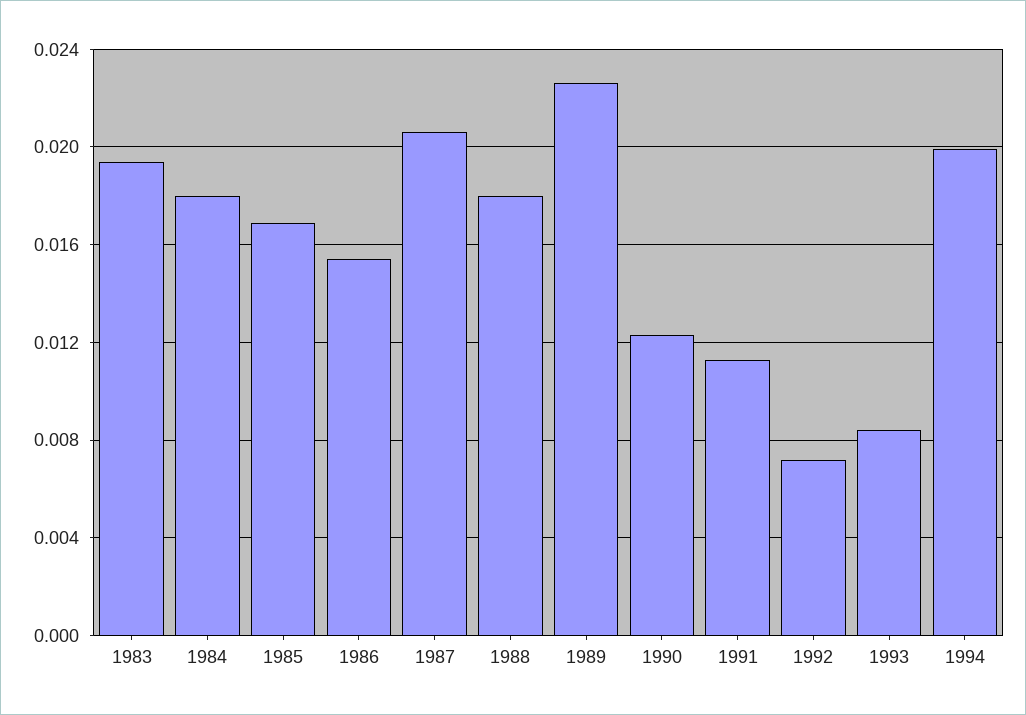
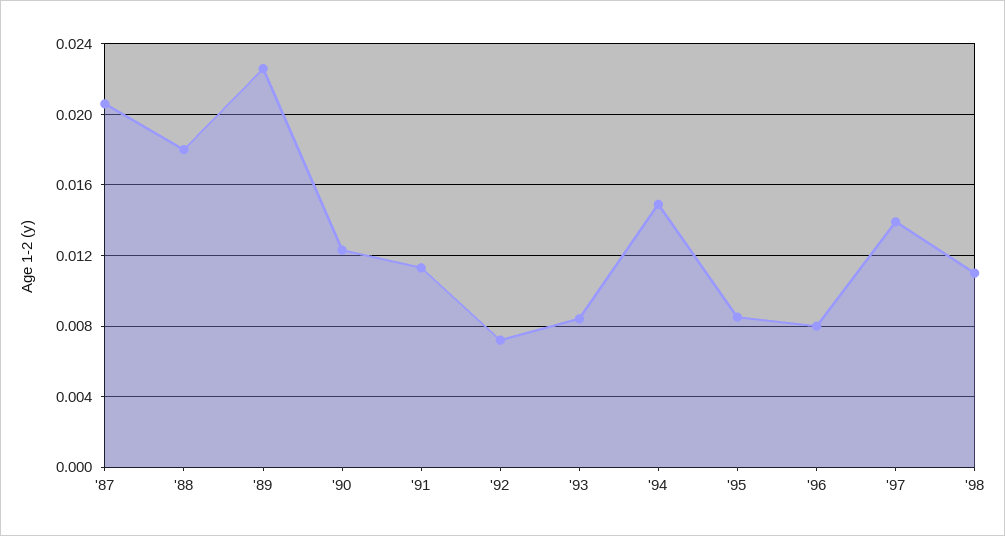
1983: 0.0195 -> none
1984: 0.018 -> none
1985: 0.017 -> none
1986: 0.0155 -> none
1994: 0.02 -> 0.015
'95: none -> 0.0085
'96: none -> 0.008
'97: none -> 0.014
'98: none -> 0.011

